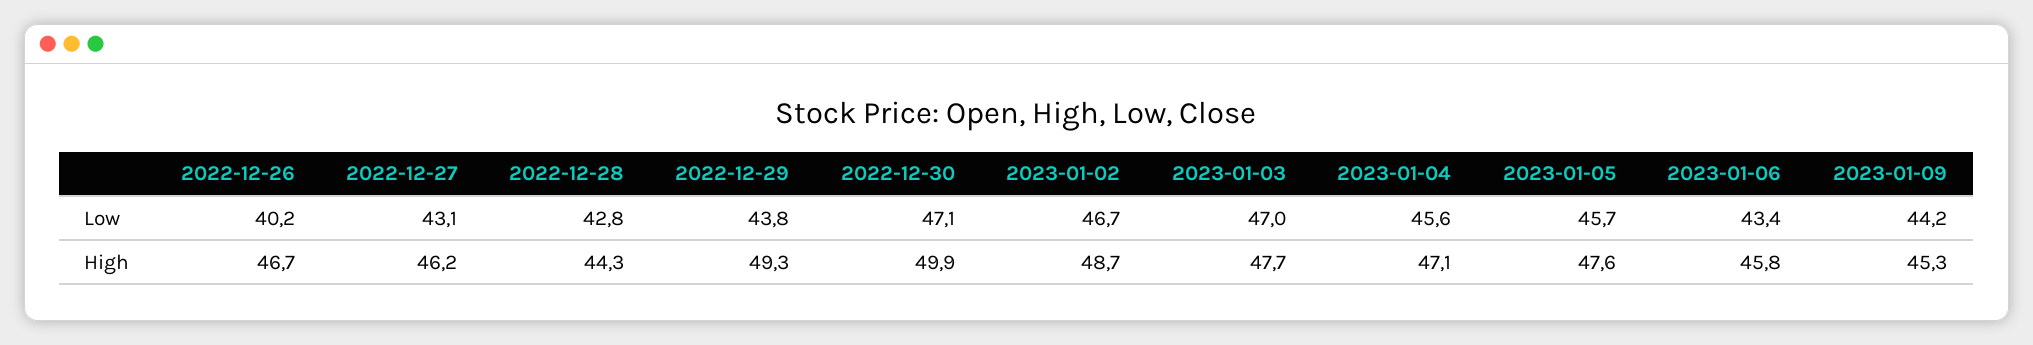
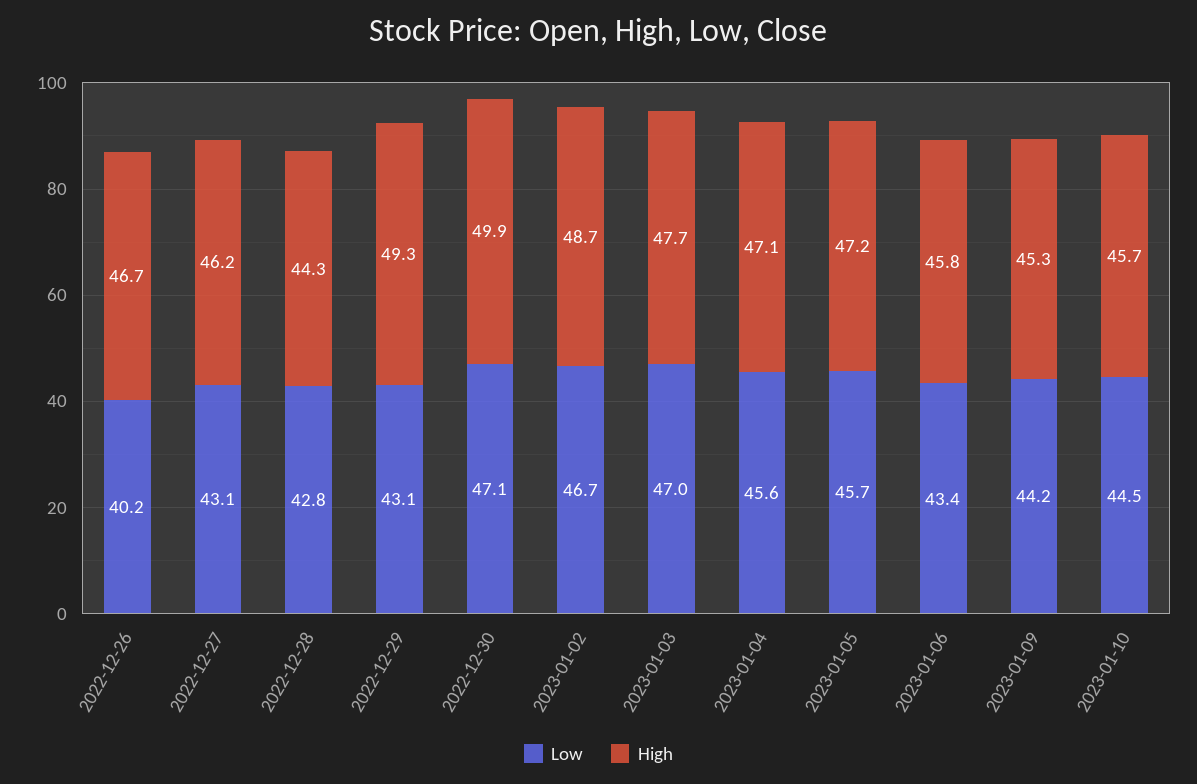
Low, 2022-12-29: 43.8 -> 43.1
High, 2023-01-05: 47.6 -> 47.2
Low, 2023-01-10: none -> 44.5
High, 2023-01-10: none -> 45.7

